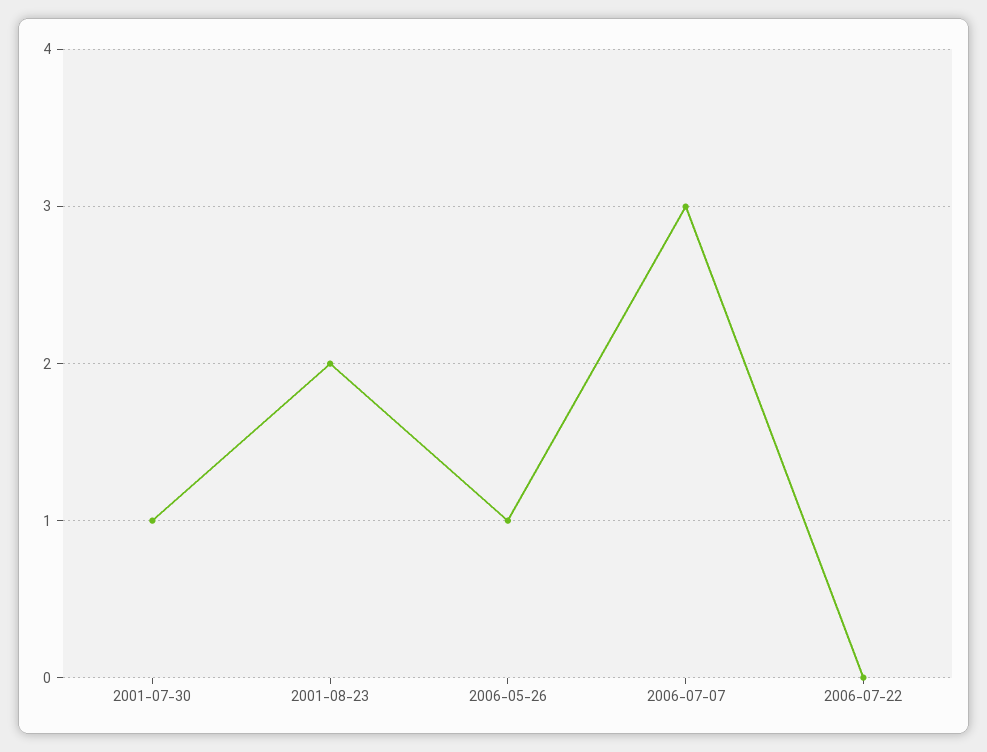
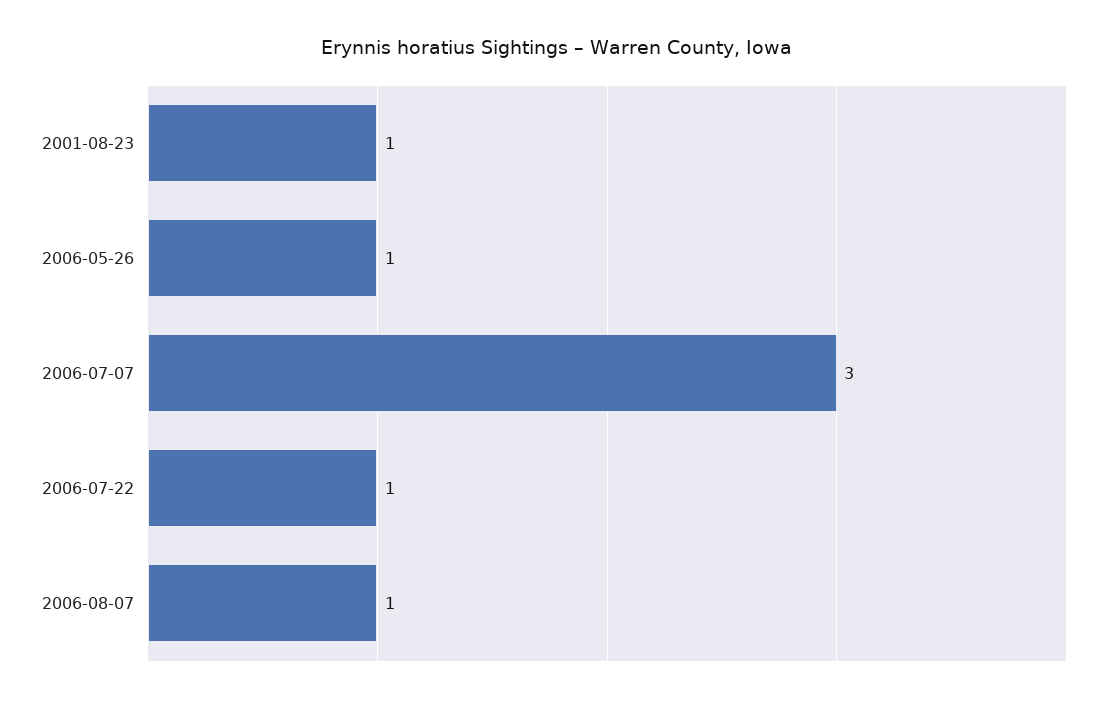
2001-07-30: 1 -> none
2001-08-23: 2 -> 1
2006-07-22: 0 -> 1
2006-08-07: none -> 1

